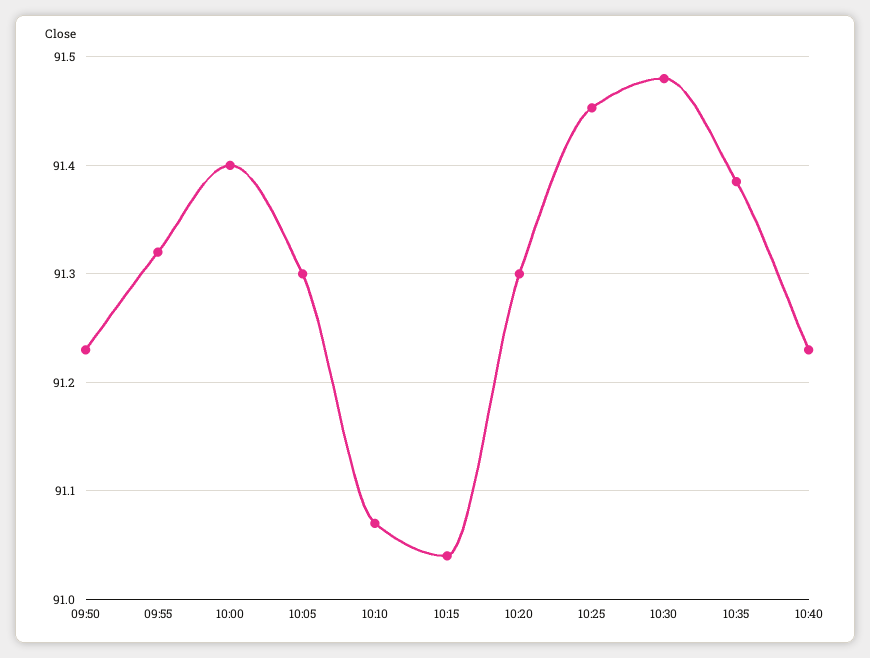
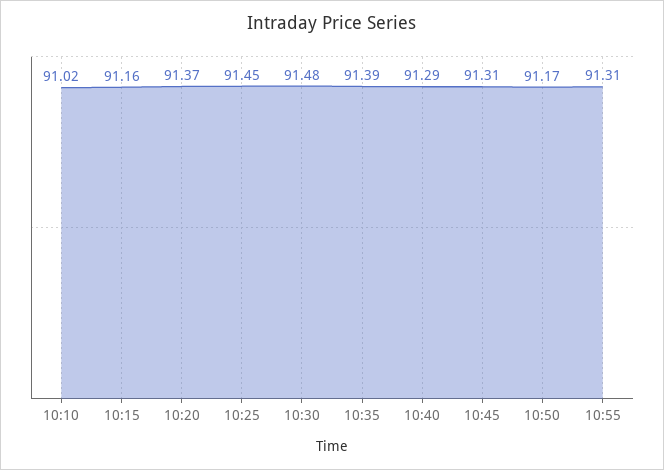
09:50: 91.23 -> none
09:55: 91.32 -> none
10:00: 91.4 -> none
10:05: 91.3 -> none
10:10: 91.07 -> 91.02
10:15: 91.04 -> 91.16
10:20: 91.3 -> 91.37
10:40: 91.23 -> 91.29
10:45: none -> 91.31
10:50: none -> 91.17
10:55: none -> 91.31

